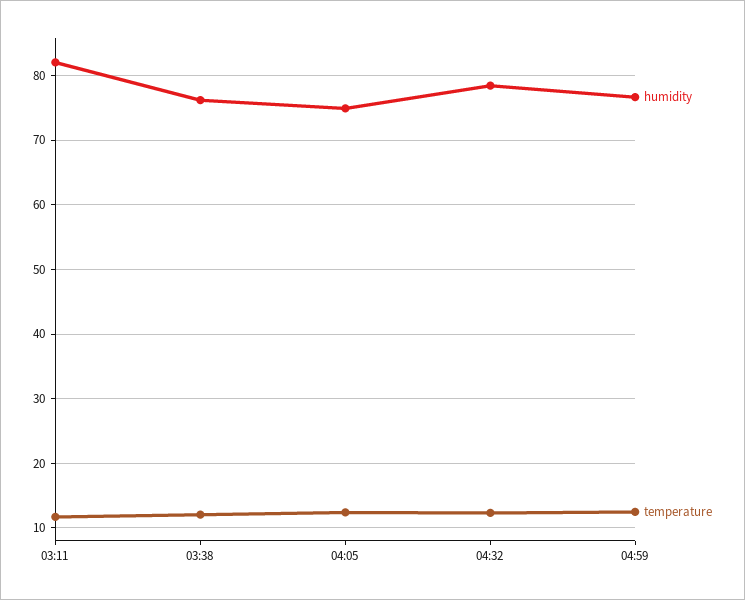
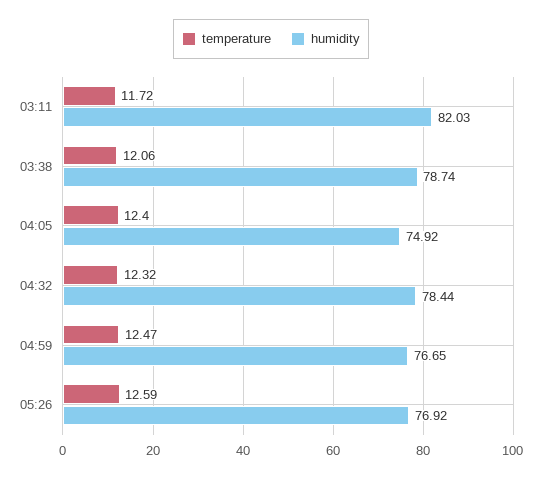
humidity, 03:38: 76 -> 78.74
temperature, 05:26: none -> 12.59
humidity, 05:26: none -> 76.92

